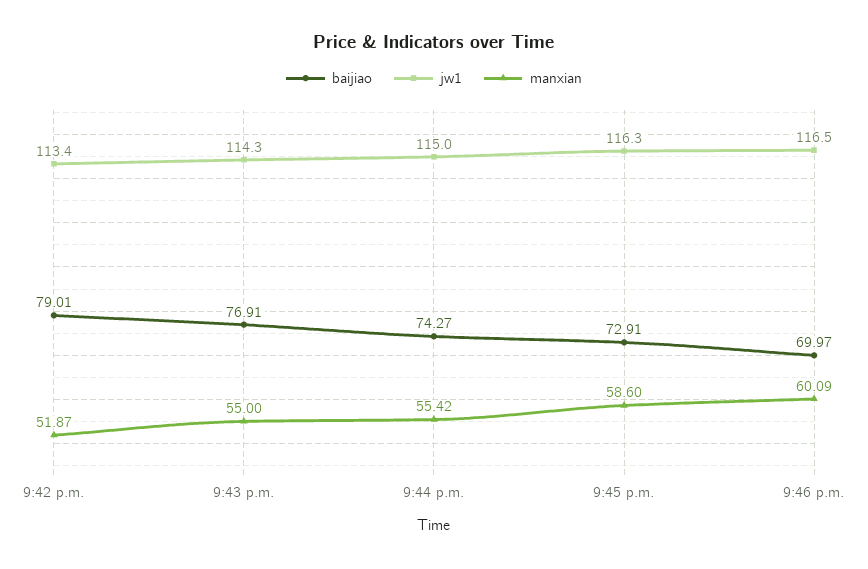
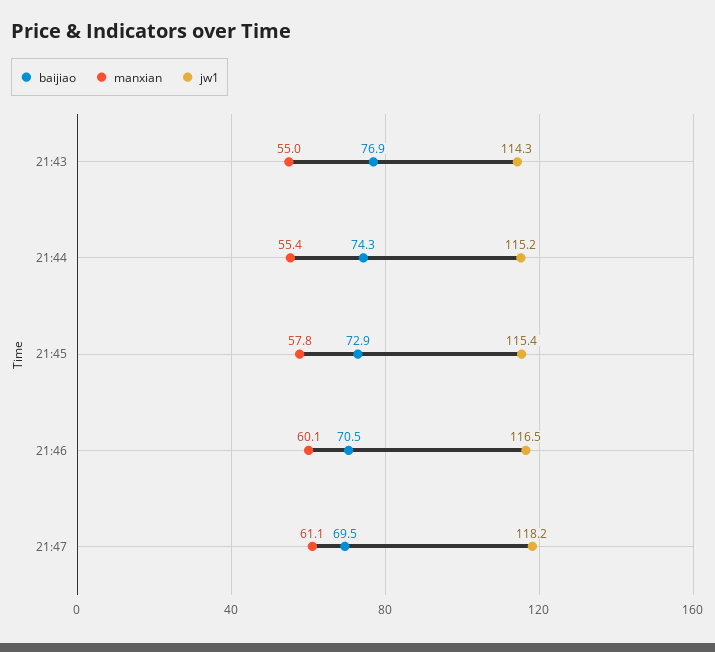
baijiao, 9:42 p.m.: 79.01 -> none
jw1, 9:42 p.m.: 113.4 -> none
manxian, 9:42 p.m.: 51.87 -> none
jw1, 9:44 p.m.: 115 -> 115.2
jw1, 9:45 p.m.: 116.3 -> 115.4
manxian, 9:45 p.m.: 58.6 -> 57.8
baijiao, 9:46 p.m.: 69.97 -> 70.5
baijiao, 21:47: none -> 69.5
manxian, 21:47: none -> 61.1
jw1, 21:47: none -> 118.2

